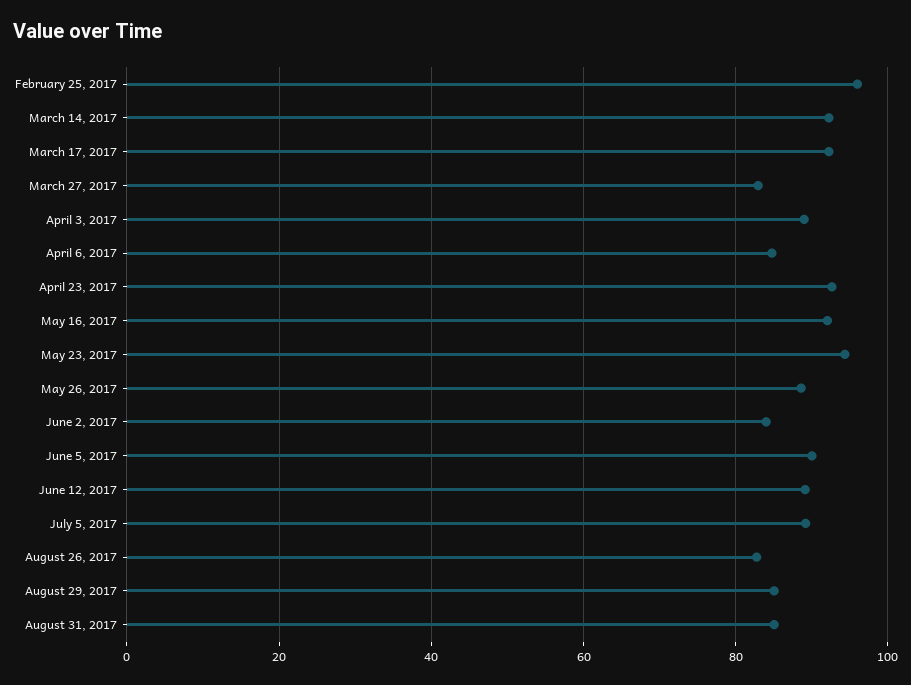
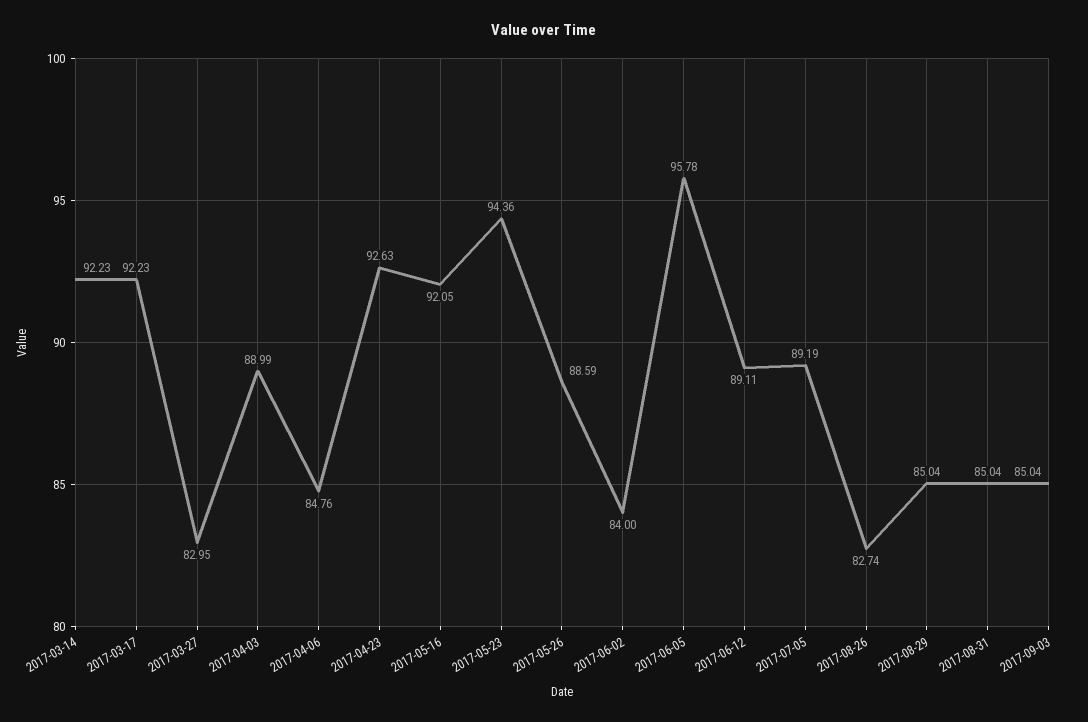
February 25, 2017: 96 -> none
June 5, 2017: 90 -> 95.78
2017-09-03: none -> 85.04

